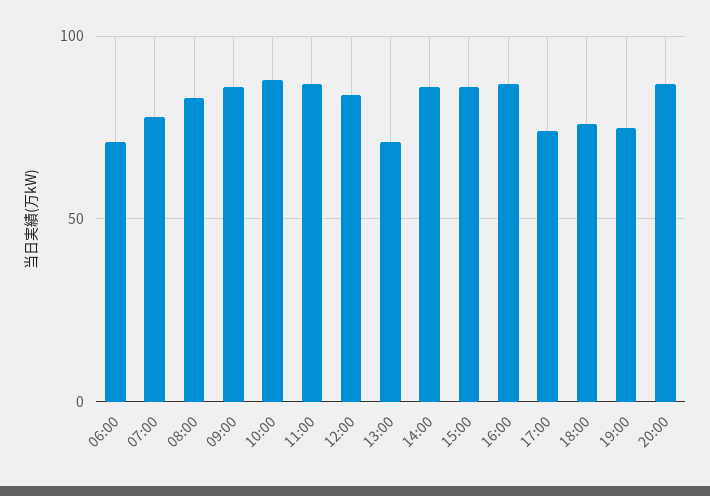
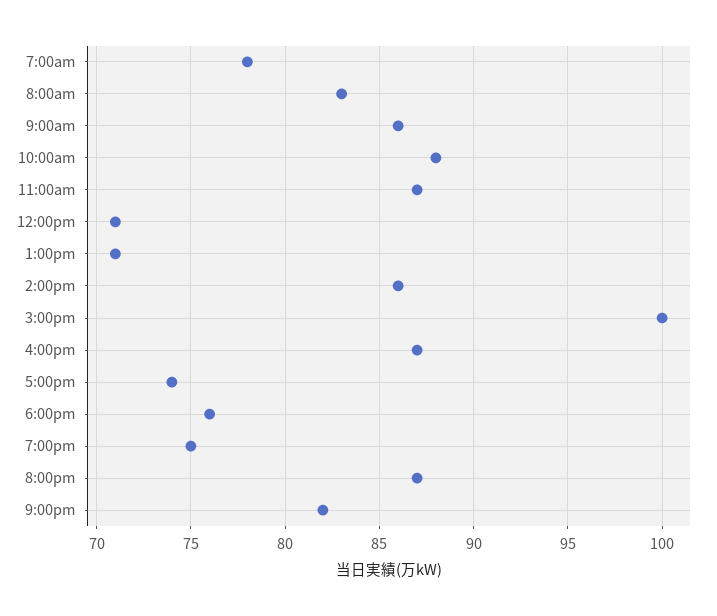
06:00: 70 -> none
12:00: 85 -> 71
15:00: 85 -> 100
9:00pm: none -> 82

